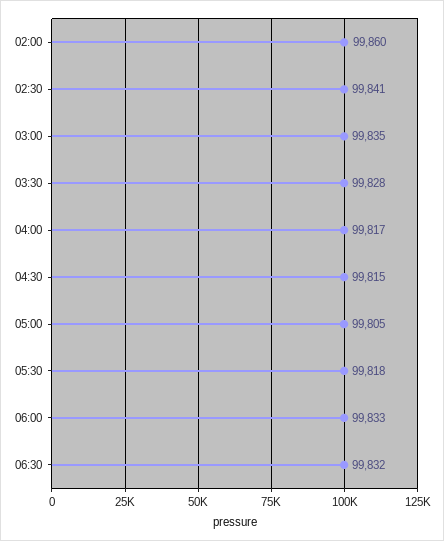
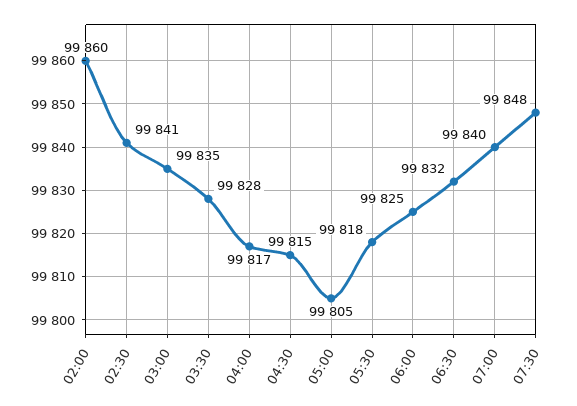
06:00: 99833 -> 99825
07:00: none -> 99840
07:30: none -> 99848

